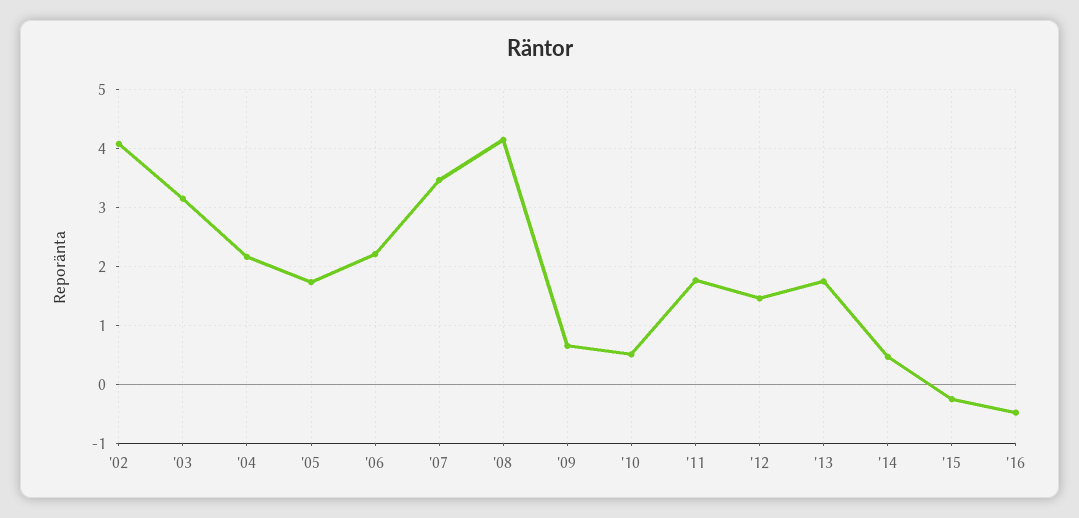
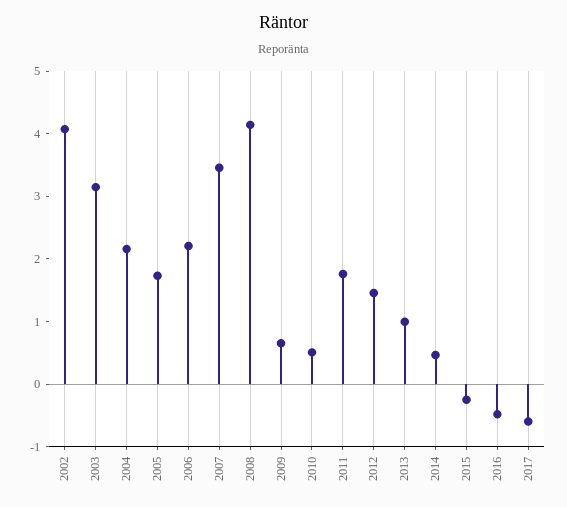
'13: 1.8 -> 1
2017: none -> -0.6

